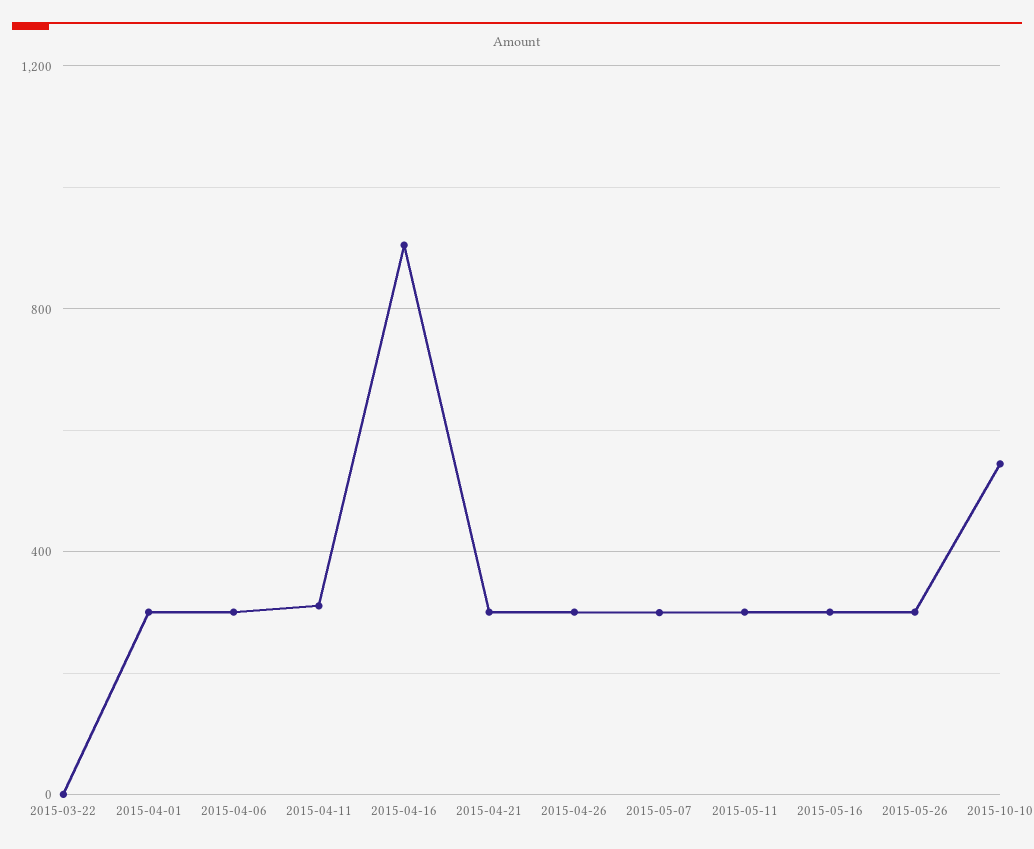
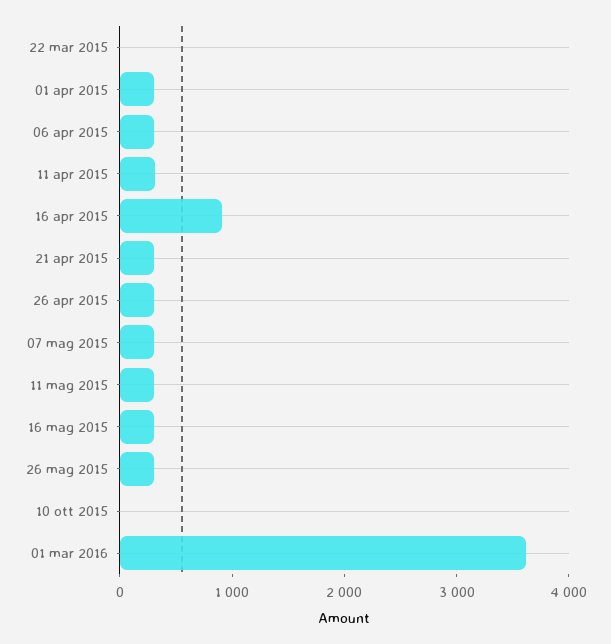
2015-10-10: 550 -> 0
01 mar 2016: none -> 3600

